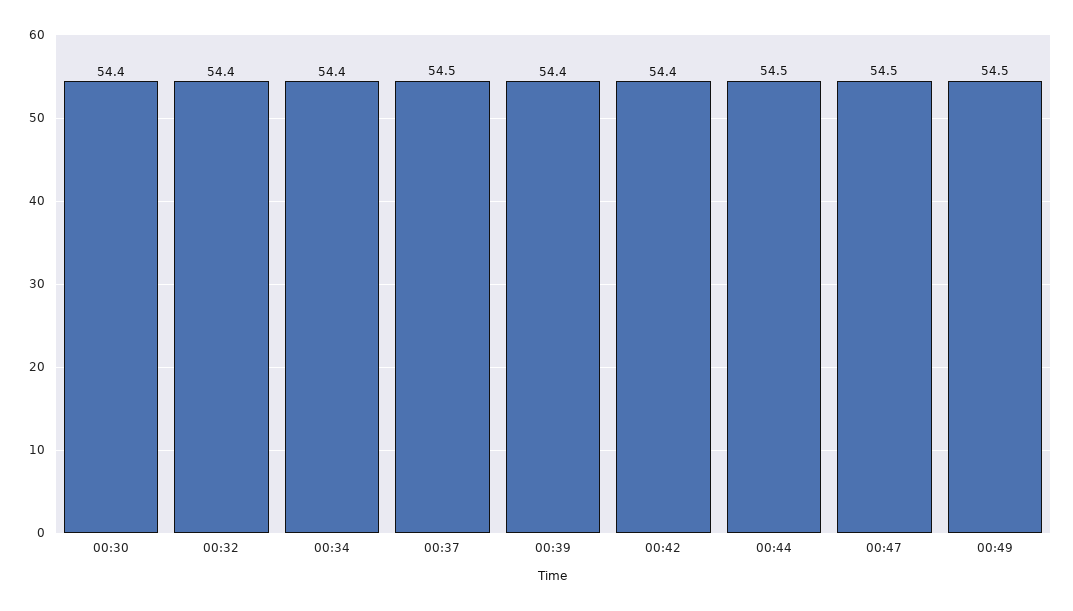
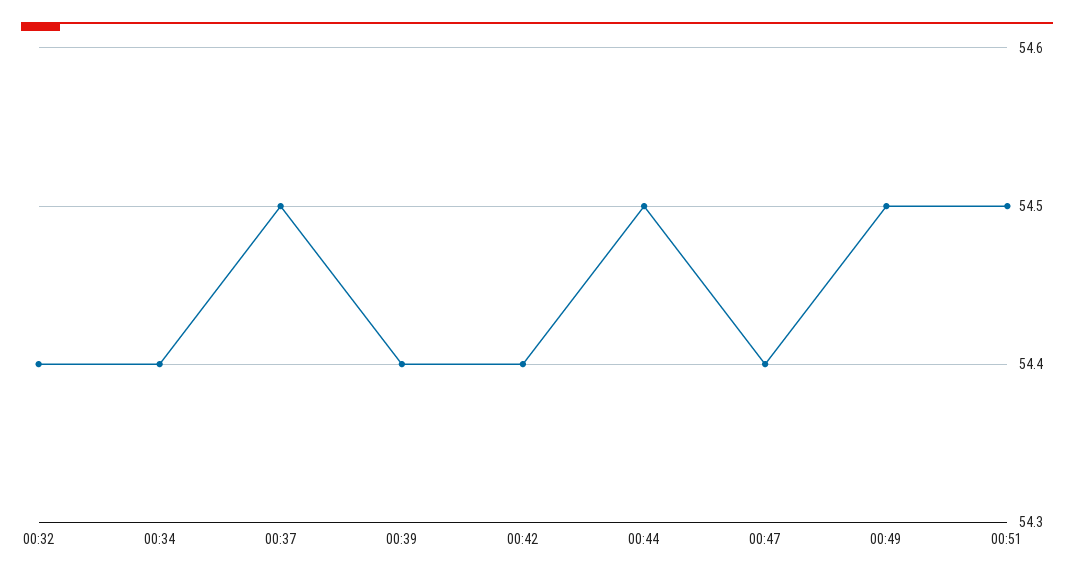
00:30: 54.4 -> none
00:47: 54.5 -> 54.4
00:51: none -> 54.5

